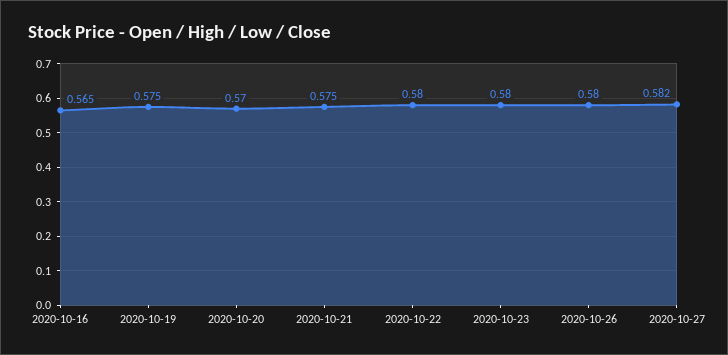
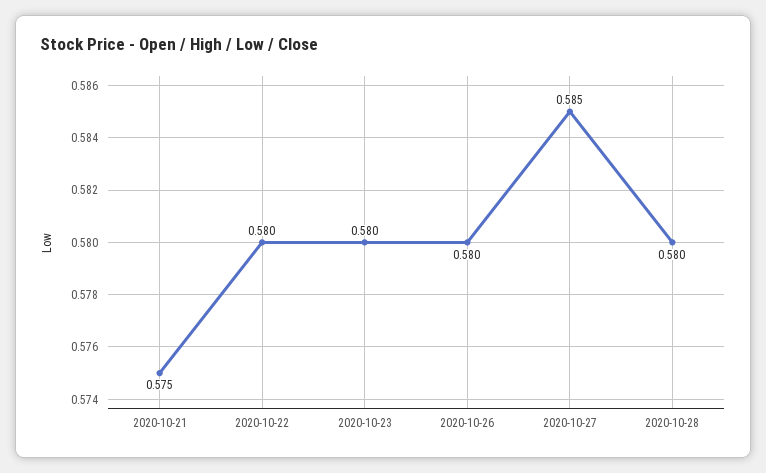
2020-10-16: 0.565 -> none
2020-10-19: 0.575 -> none
2020-10-20: 0.57 -> none
2020-10-27: 0.582 -> 0.585
2020-10-28: none -> 0.58

